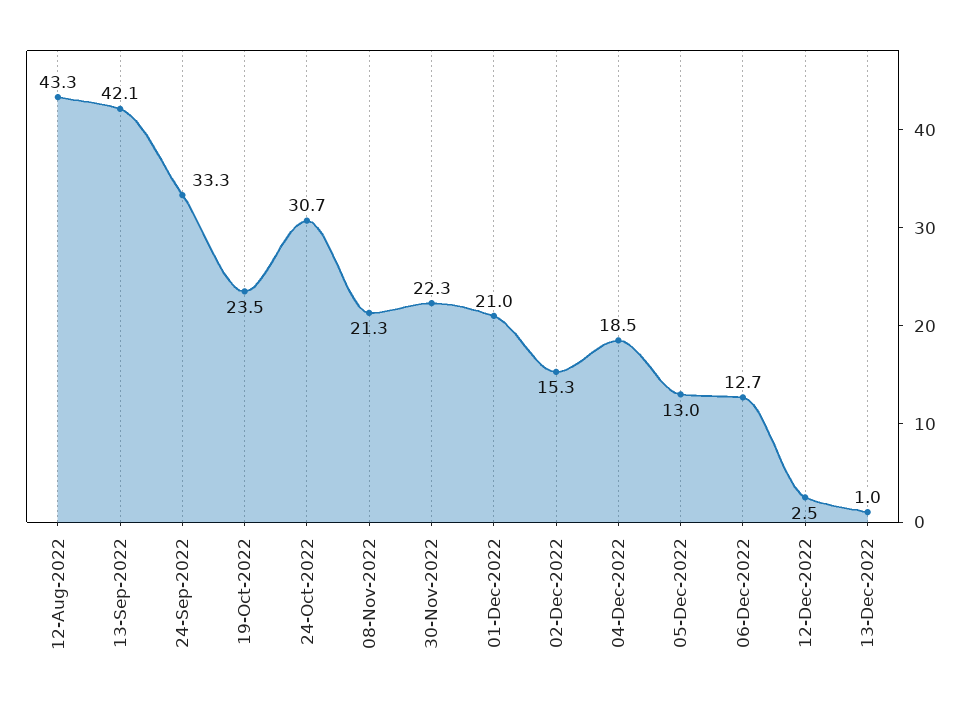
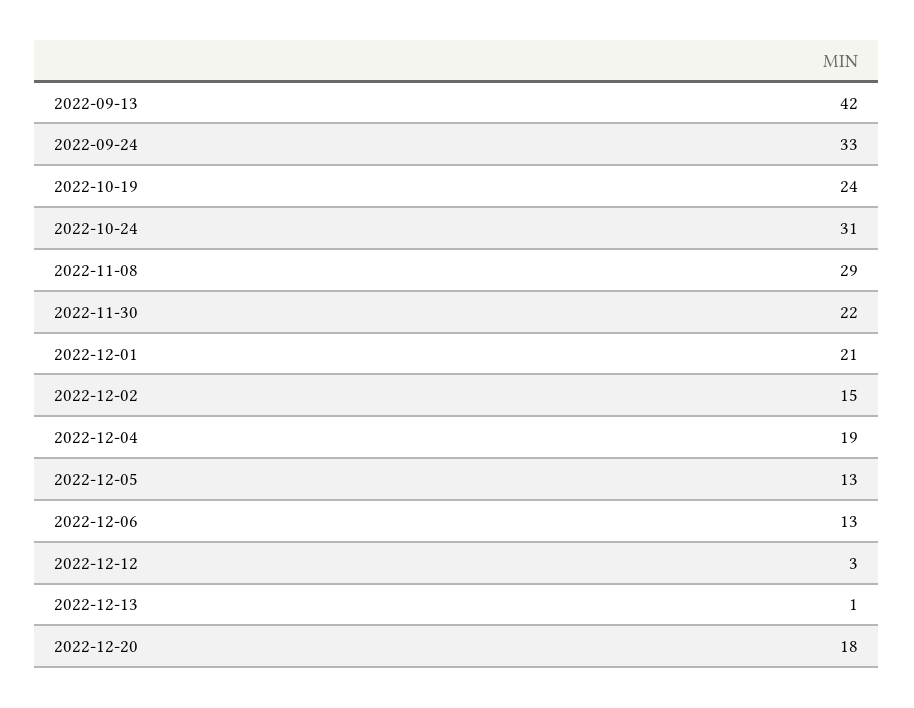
12-Aug-2022: 43.3 -> none
08-Nov-2022: 21.3 -> 29
2022-12-20: none -> 18

